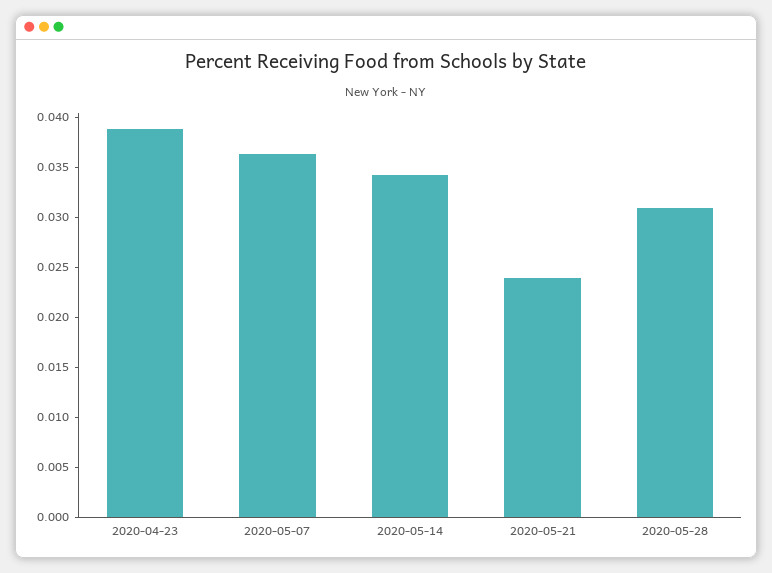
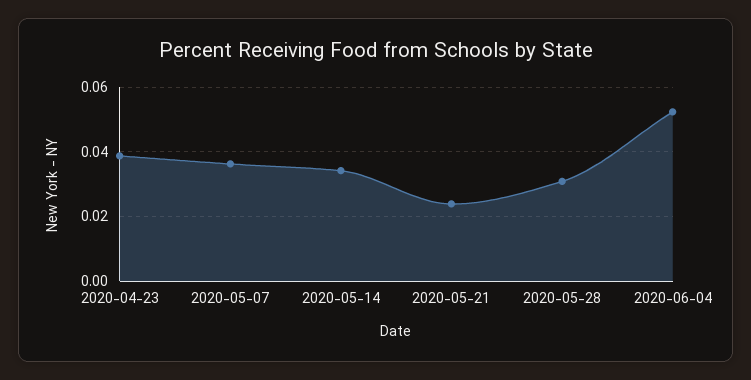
2020-06-04: none -> 0.052

